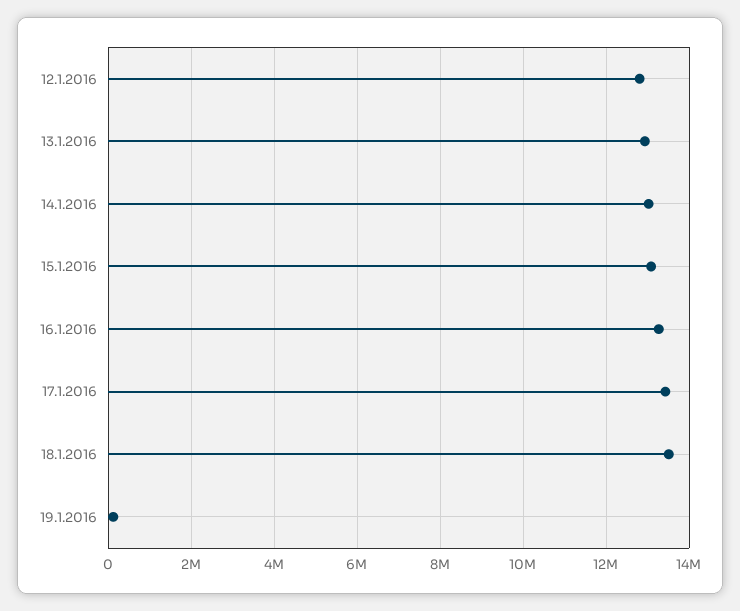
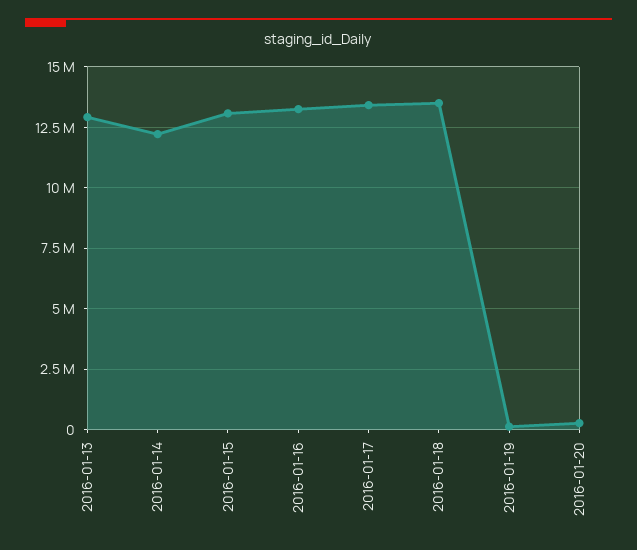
12.1.2016: 12800000 -> none
14.1.2016: 13000000 -> 12250000
2016-01-20: none -> 250000

